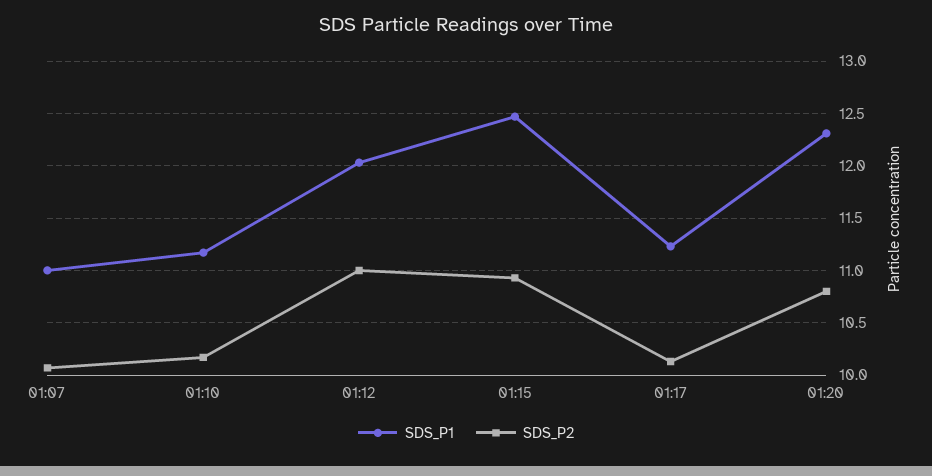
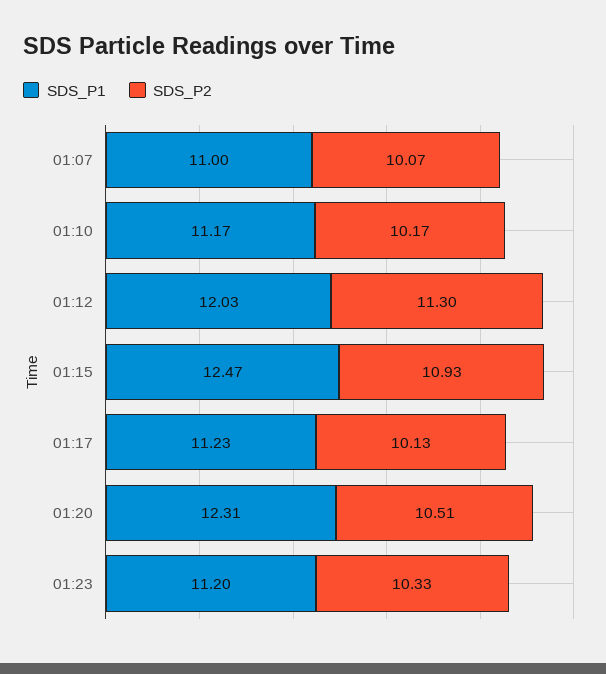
SDS_P2, 01:12: 11 -> 11.3
SDS_P2, 01:20: 10.8 -> 10.51
SDS_P1, 01:23: none -> 11.2
SDS_P2, 01:23: none -> 10.33

